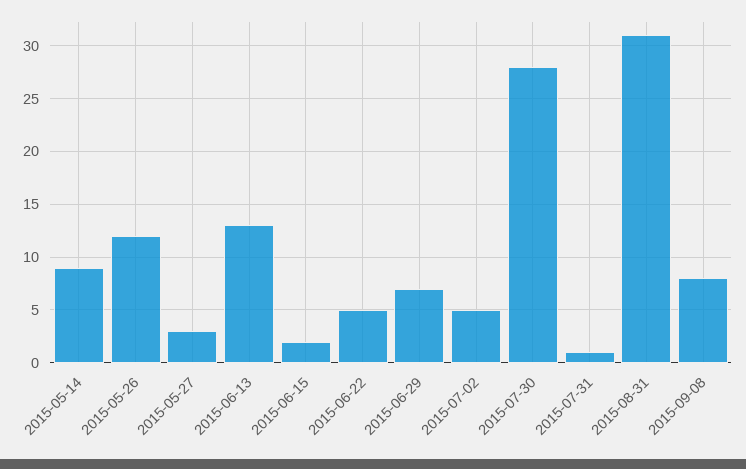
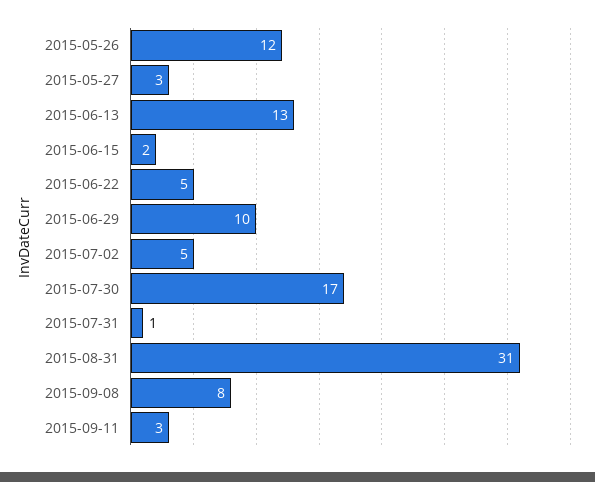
2015-05-14: 9 -> none
2015-06-29: 7 -> 10
2015-07-30: 28 -> 17
2015-09-11: none -> 3

